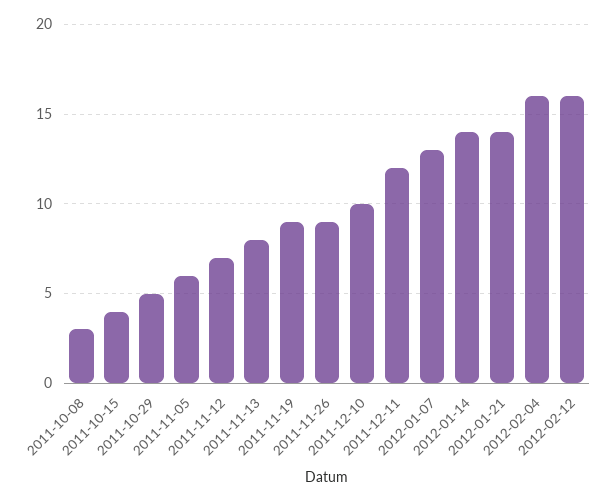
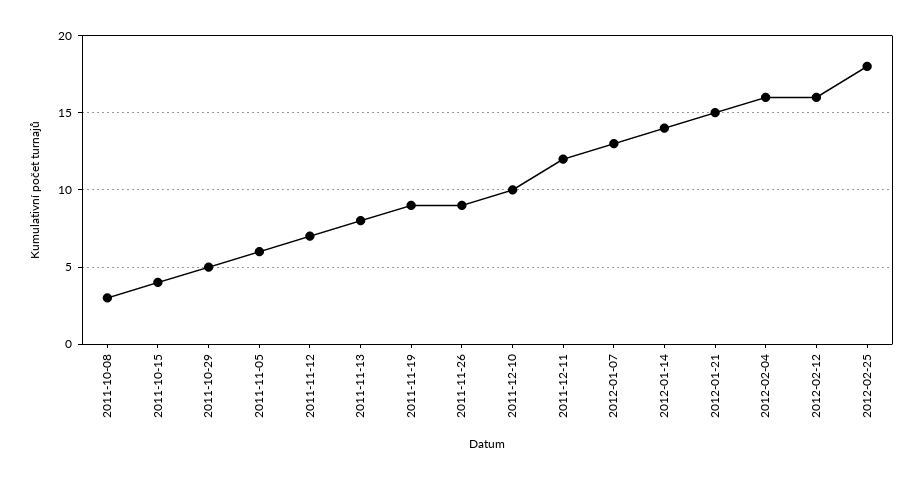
2012-01-21: 14 -> 15
2012-02-25: none -> 18

